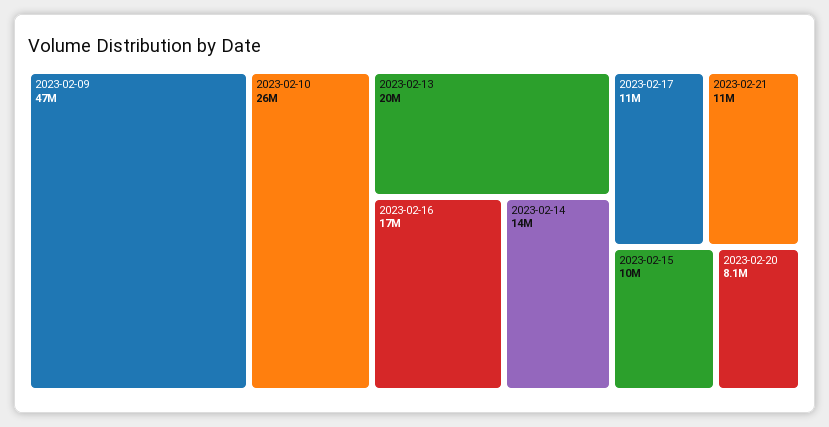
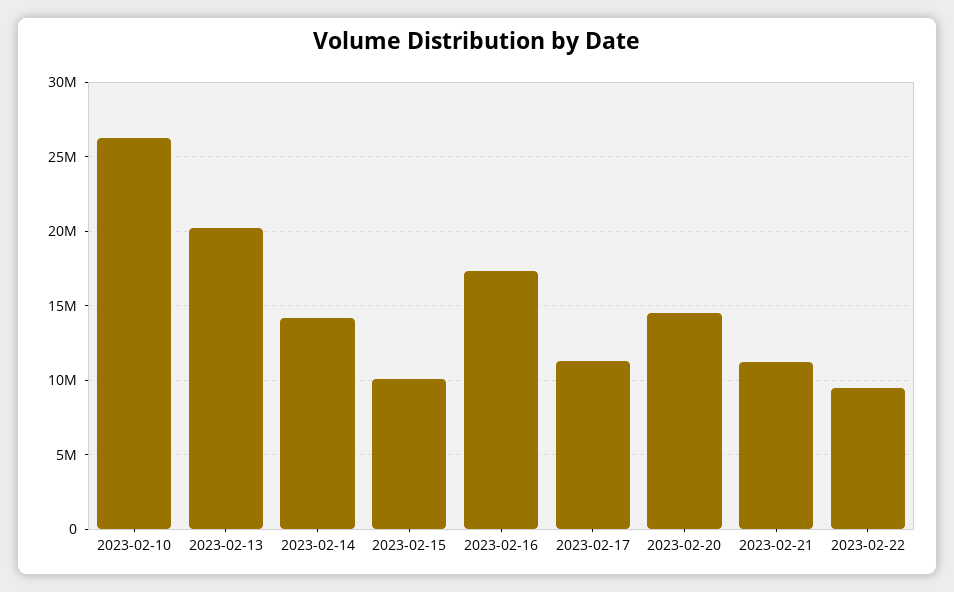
2023-02-09: 47000000 -> none
2023-02-20: 8100000 -> 14500000
2023-02-22: none -> 9500000

